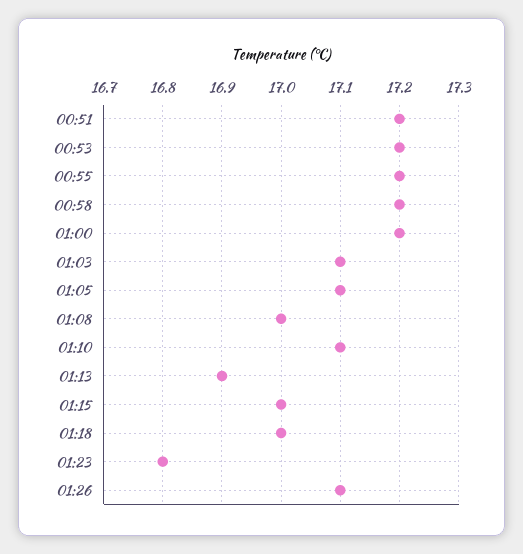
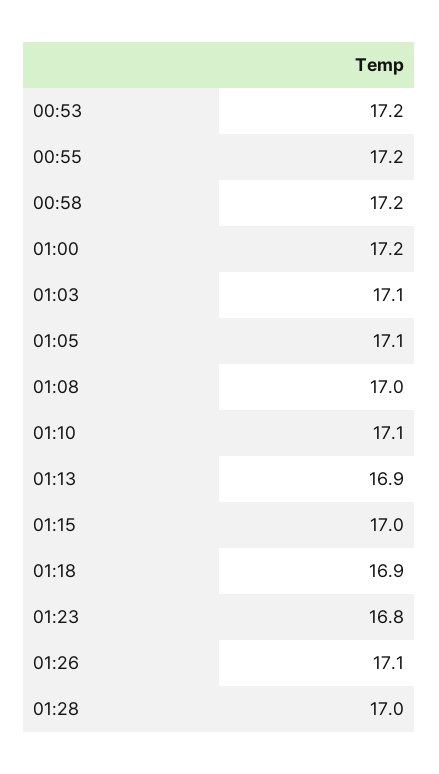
00:51: 17.2 -> none
01:18: 17 -> 16.9
01:28: none -> 17

